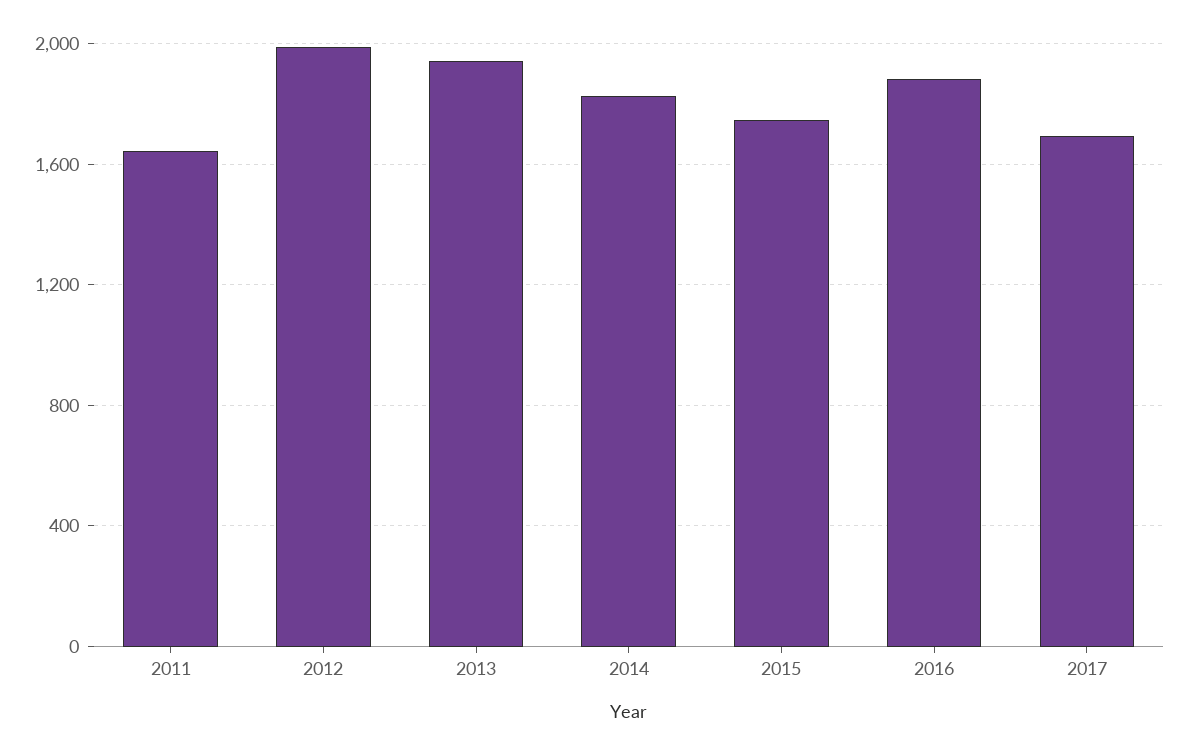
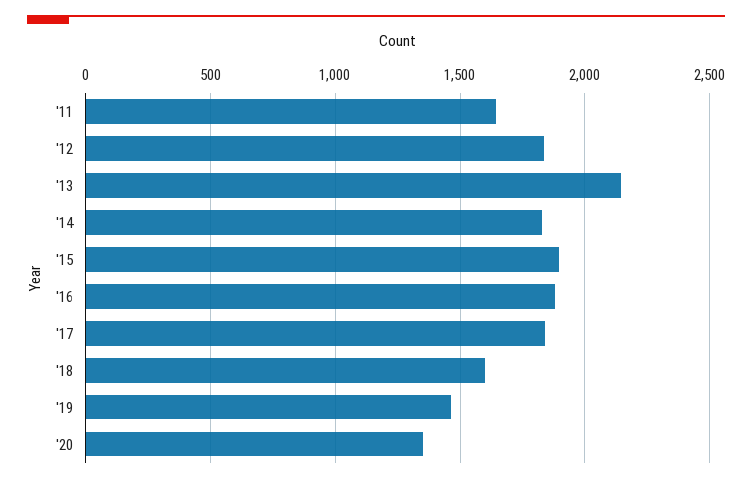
2012: 2000 -> 1850
2013: 1950 -> 2150
2015: 1750 -> 1900
2017: 1700 -> 1850
'18: none -> 1600
'19: none -> 1450
'20: none -> 1350

